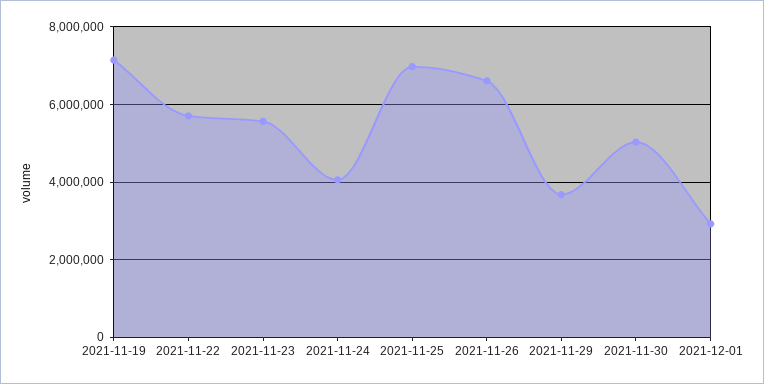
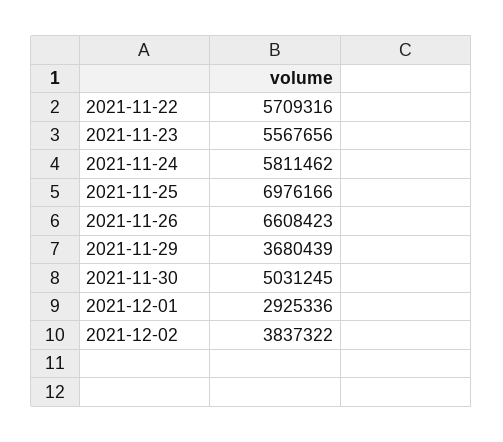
2021-11-19: 7200000 -> none
2021-11-24: 4000000 -> 5811462
2021-12-02: none -> 3837322

